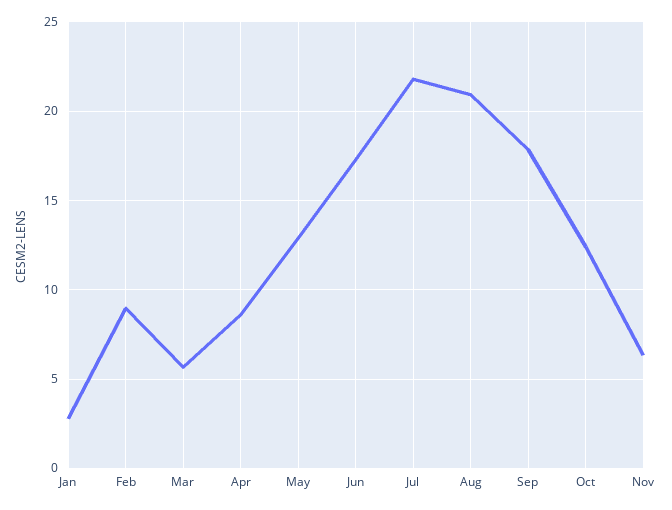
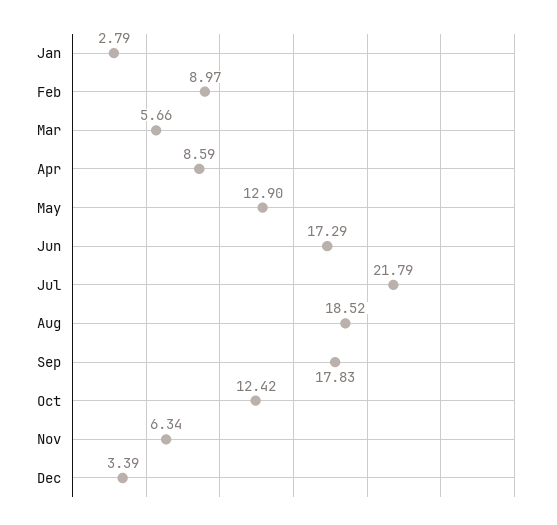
Aug: 21 -> 18.52
Dec: none -> 3.39

